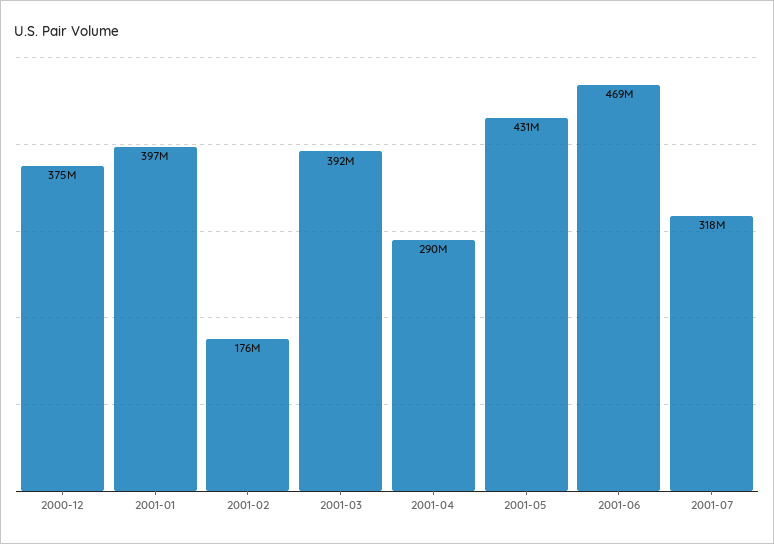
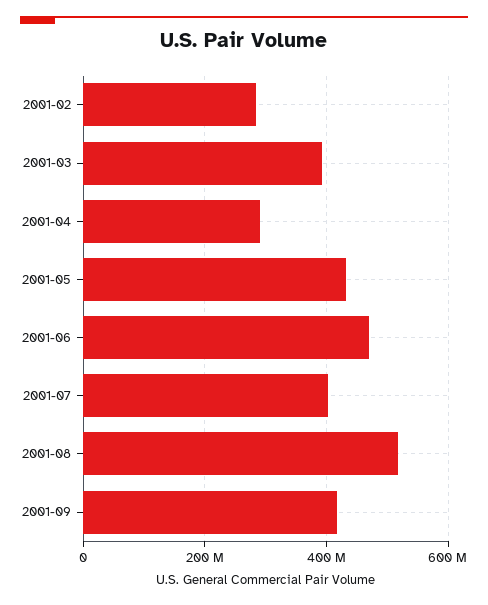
2000-12: 375000000 -> none
2001-01: 397000000 -> none
2001-02: 176000000 -> 280000000
2001-07: 318000000 -> 400000000
2001-08: none -> 520000000
2001-09: none -> 420000000

